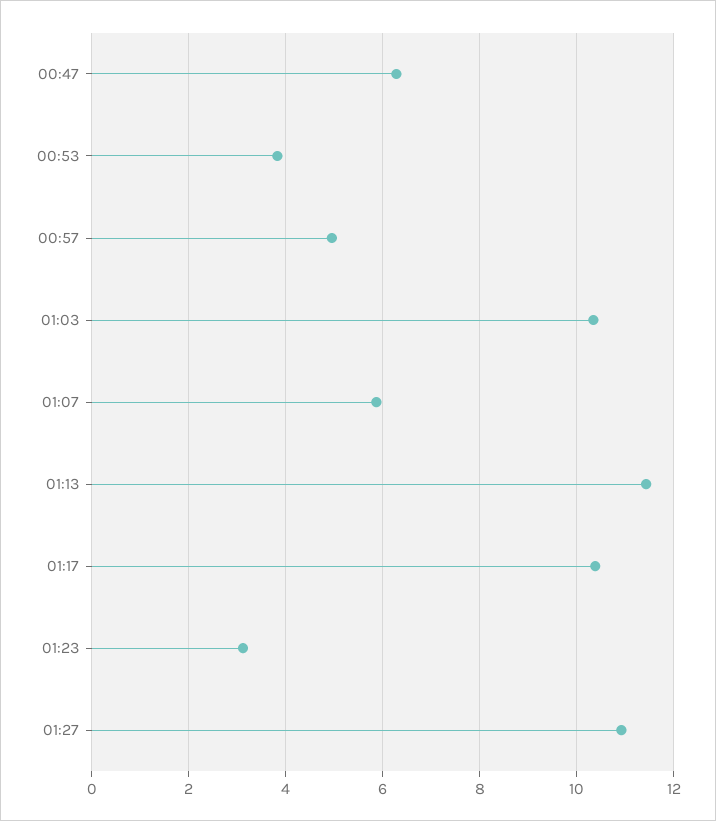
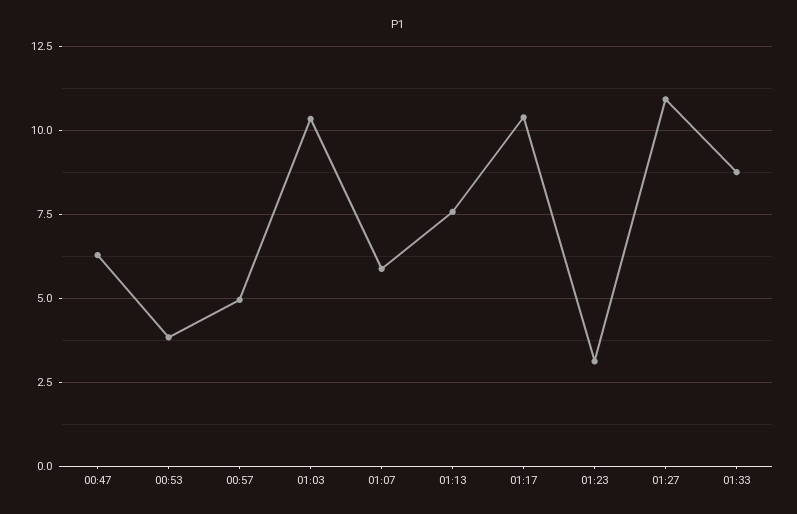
01:13: 11.4 -> 7.5
01:33: none -> 8.75

